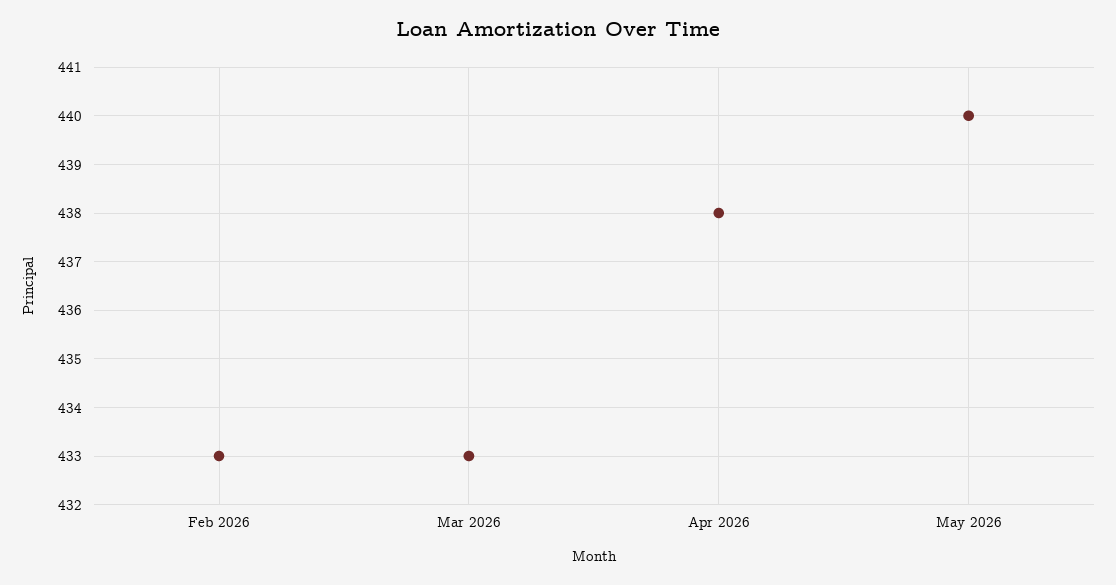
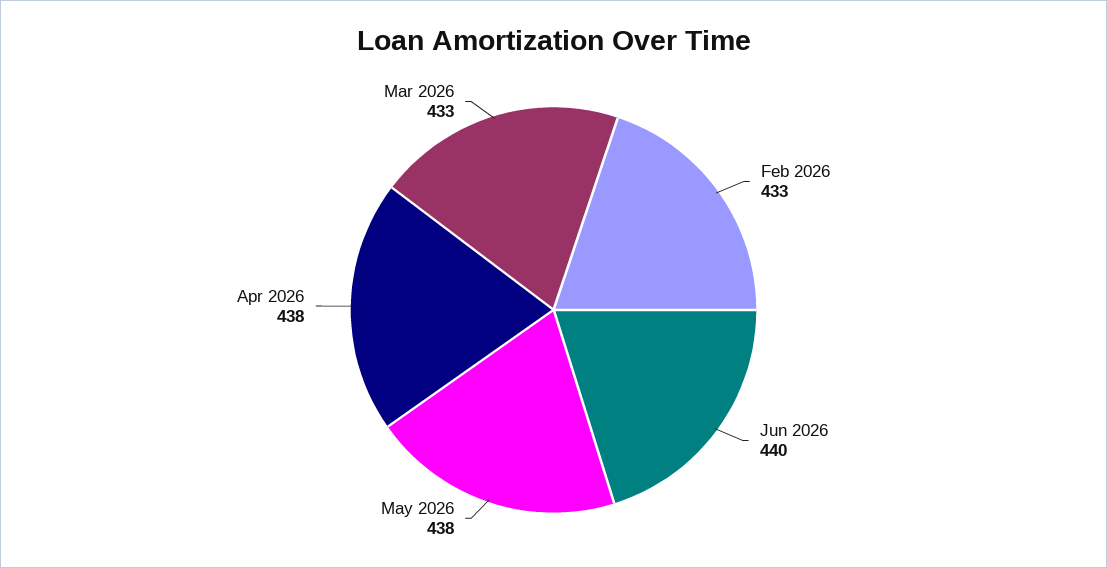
May 2026: 440 -> 438
Jun 2026: none -> 440

